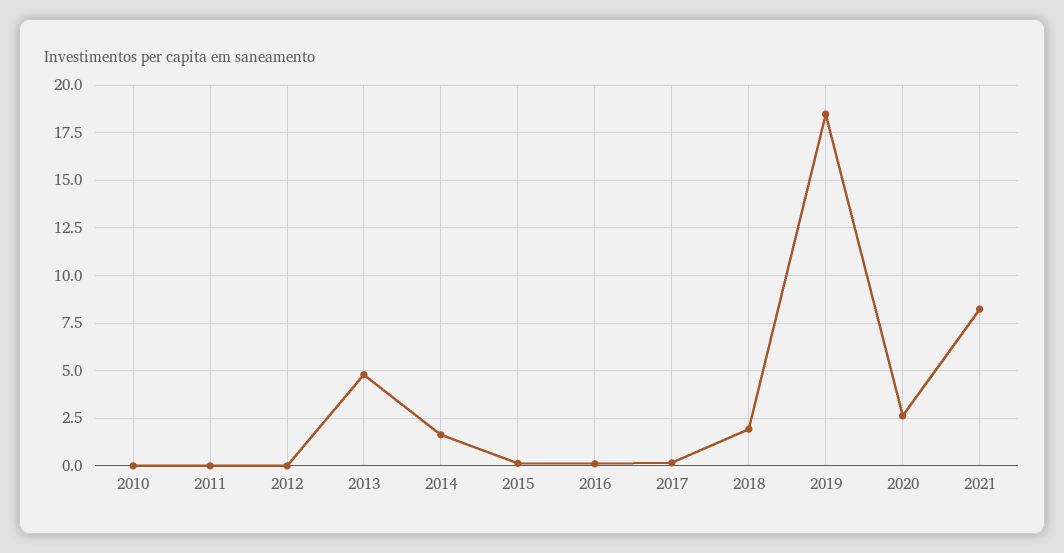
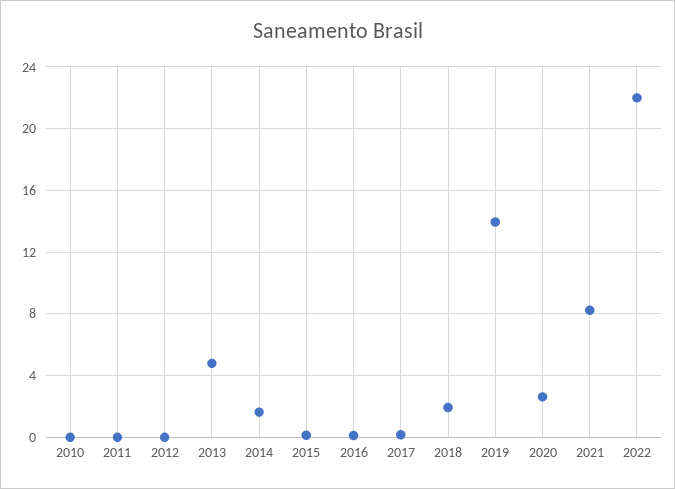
2019: 18.5 -> 14
2022: none -> 22

